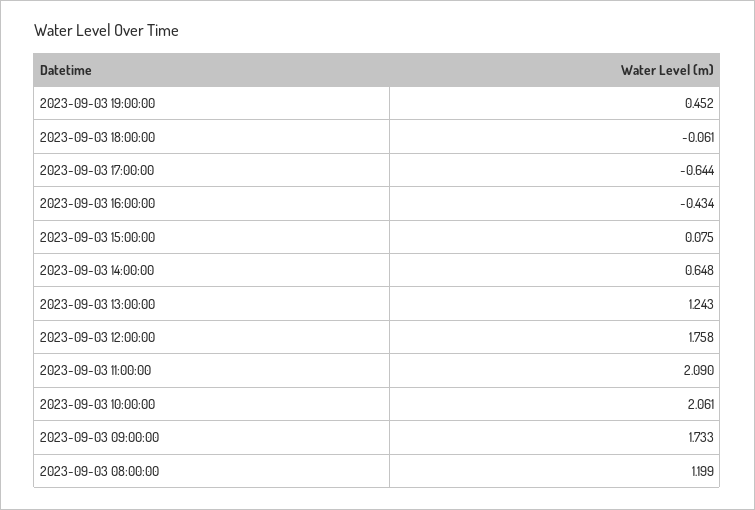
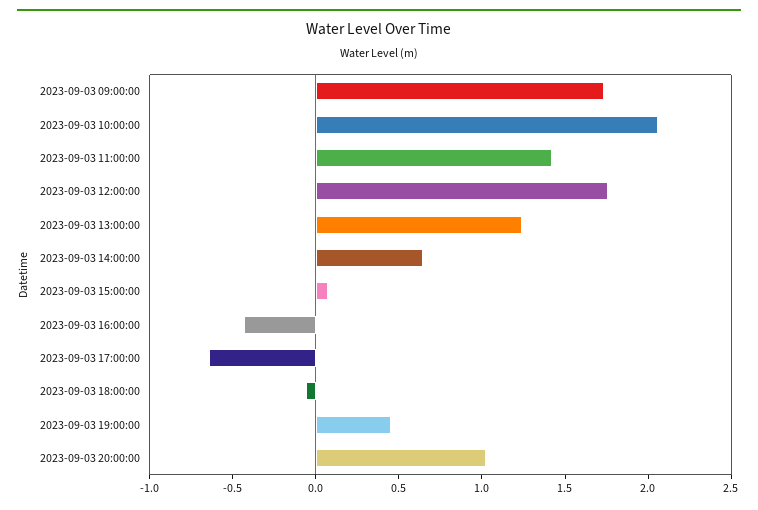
2023-09-03 11:00:00: 2.09 -> 1.4
2023-09-03 08:00:00: 1.199 -> none
2023-09-03 20:00:00: none -> 1

